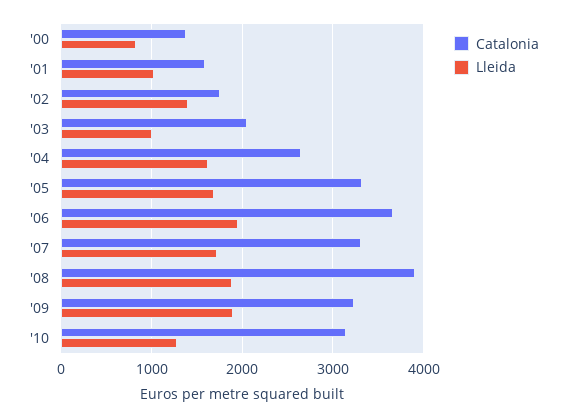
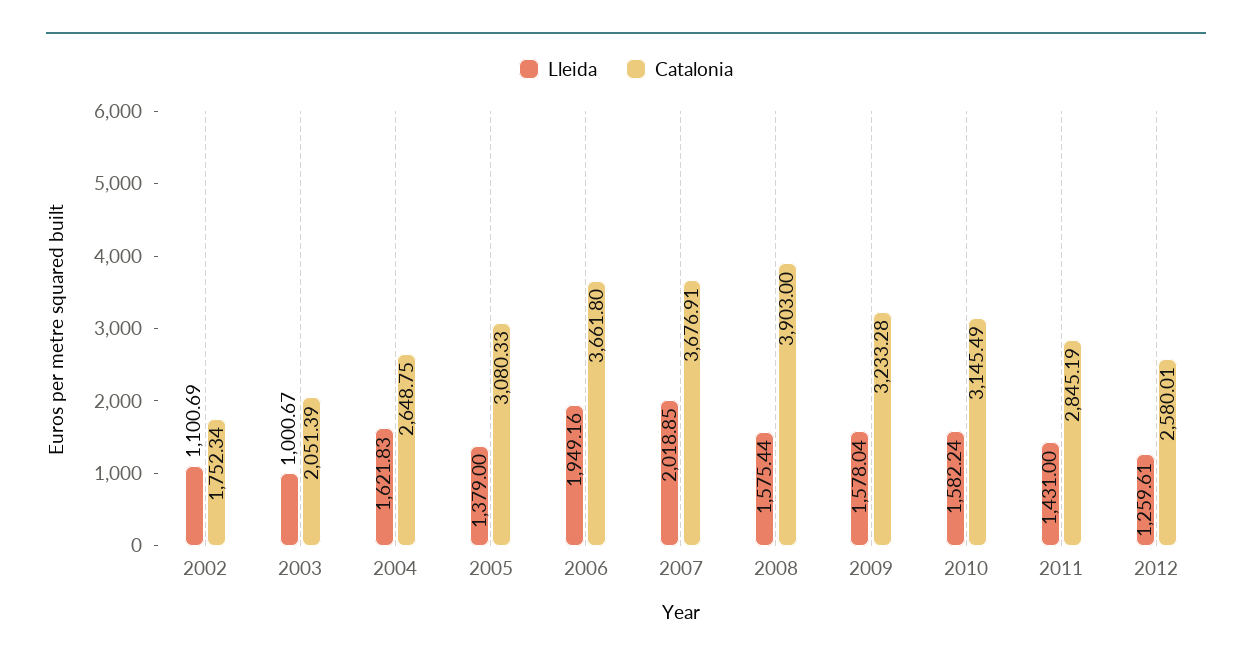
Catalonia, '00: 1400 -> none
Lleida, '00: 800 -> none
Catalonia, '01: 1600 -> none
Lleida, '01: 1000 -> none
Lleida, '02: 1400 -> 1100.69
Catalonia, '05: 3300 -> 3080.33
Lleida, '05: 1700 -> 1379
Catalonia, '07: 3300 -> 3676.91
Lleida, '07: 1700 -> 2018.85
Lleida, '08: 1900 -> 1575.44
Lleida, '09: 1900 -> 1578.04
Lleida, '10: 1300 -> 1582.24
Lleida, 2011: none -> 1431
Catalonia, 2011: none -> 2845.19
Lleida, 2012: none -> 1259.61
Catalonia, 2012: none -> 2580.01

